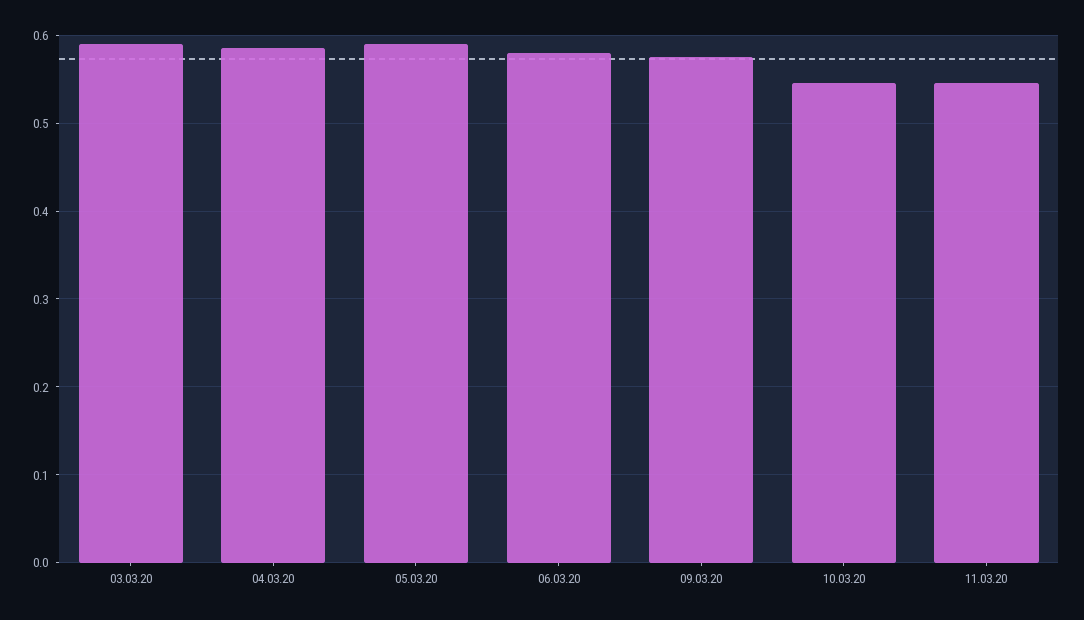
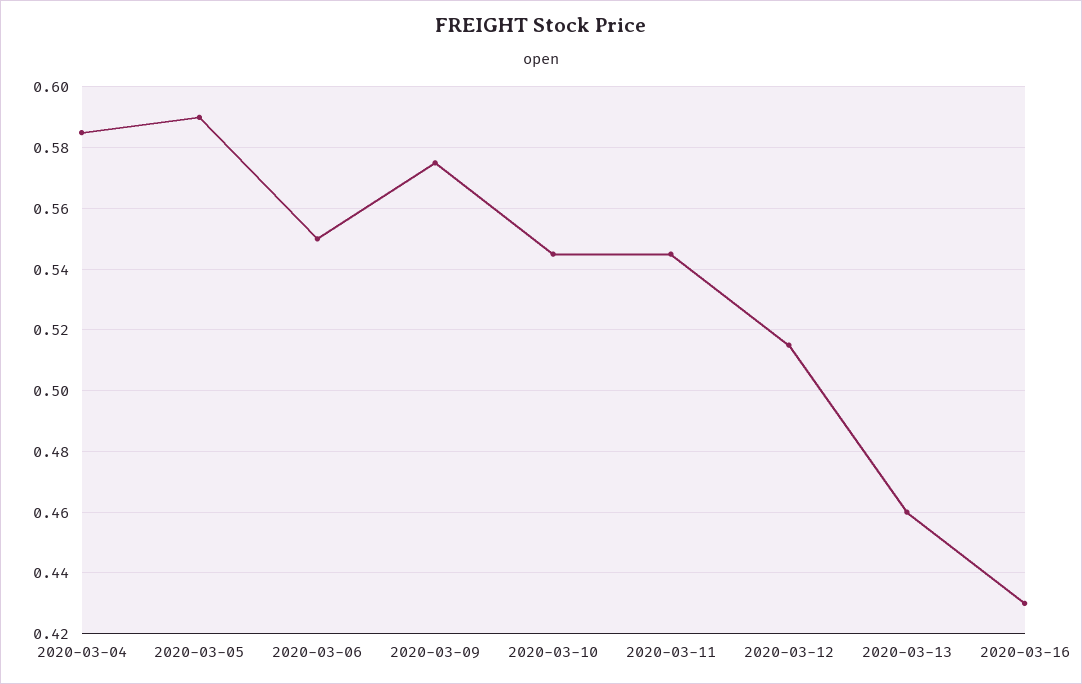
03.03.20: 0.59 -> none
06.03.20: 0.58 -> 0.55
2020-03-12: none -> 0.515
2020-03-13: none -> 0.46
2020-03-16: none -> 0.43

